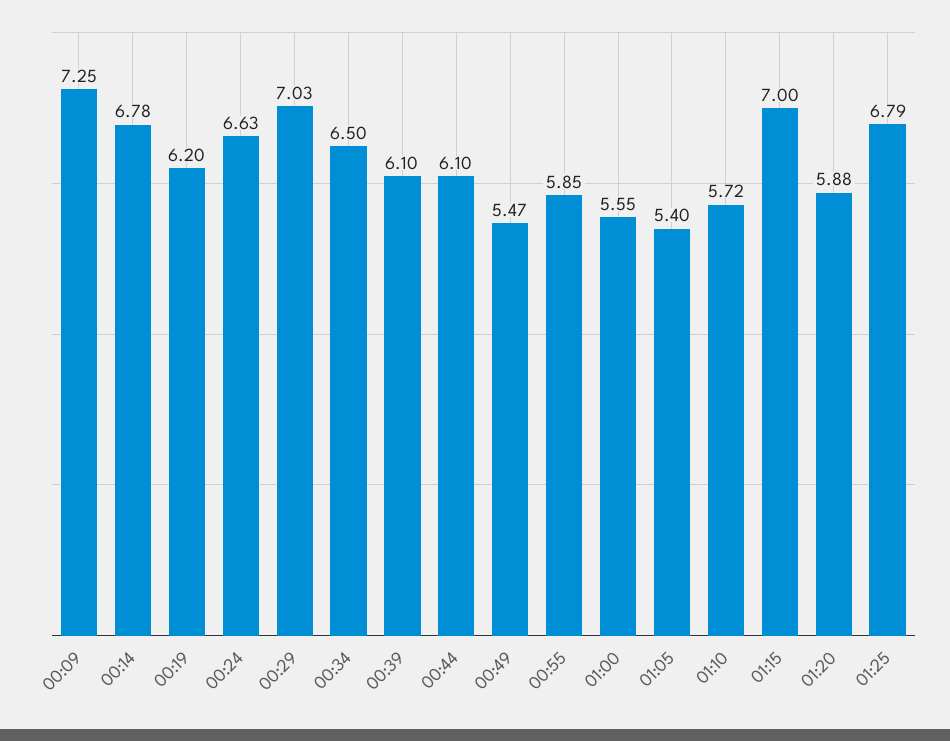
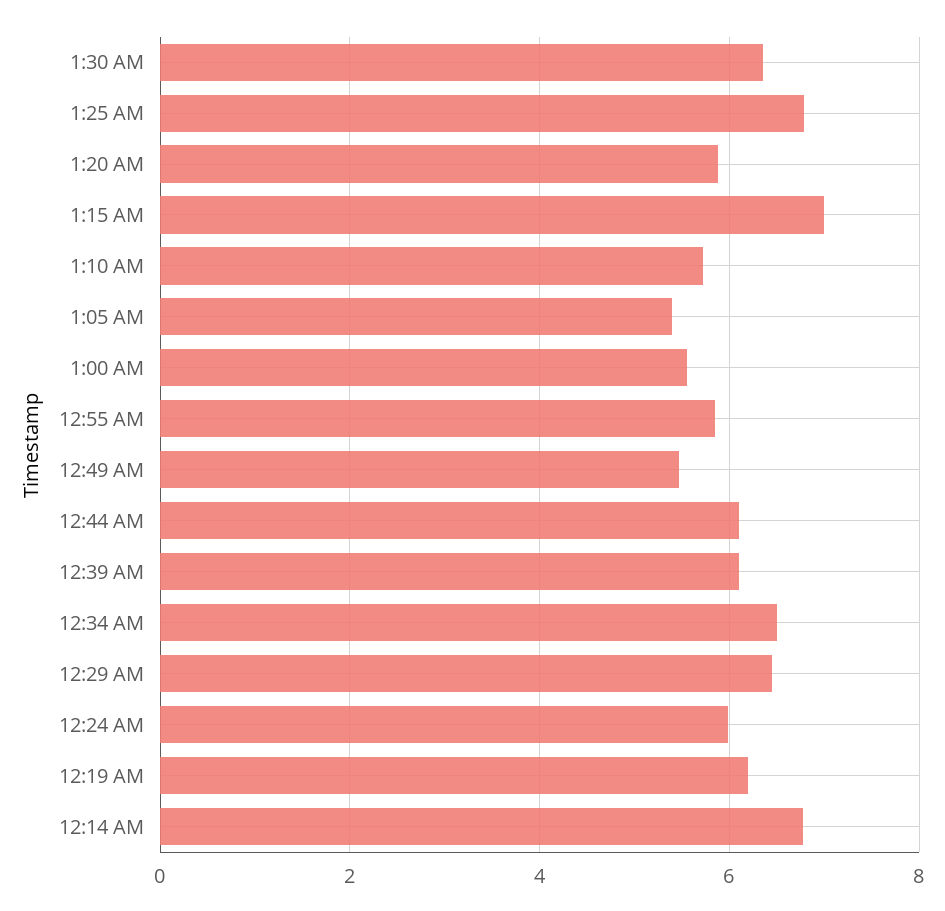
00:09: 7.25 -> none
00:24: 6.63 -> 6
00:29: 7.03 -> 6.4
1:30 AM: none -> 6.4

